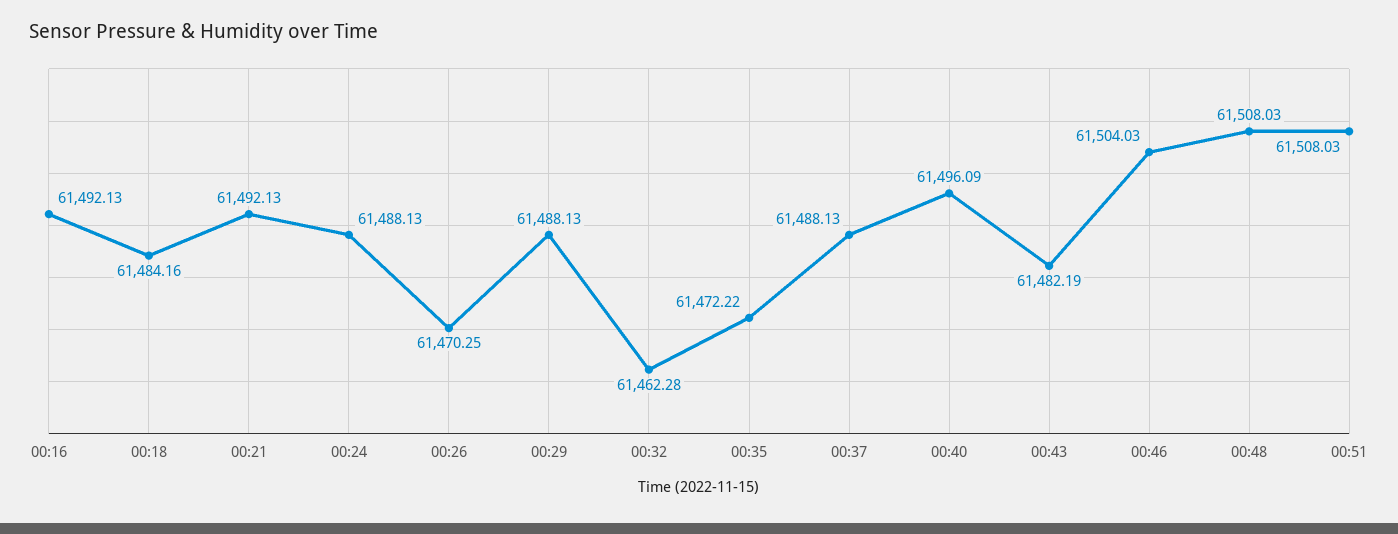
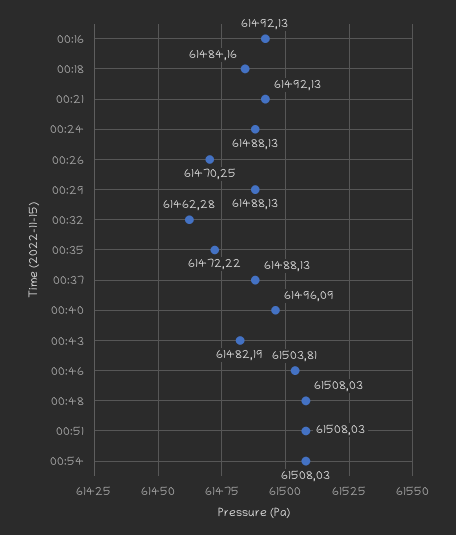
00:46: 61504.03 -> 61503.81
00:54: none -> 61508.03

